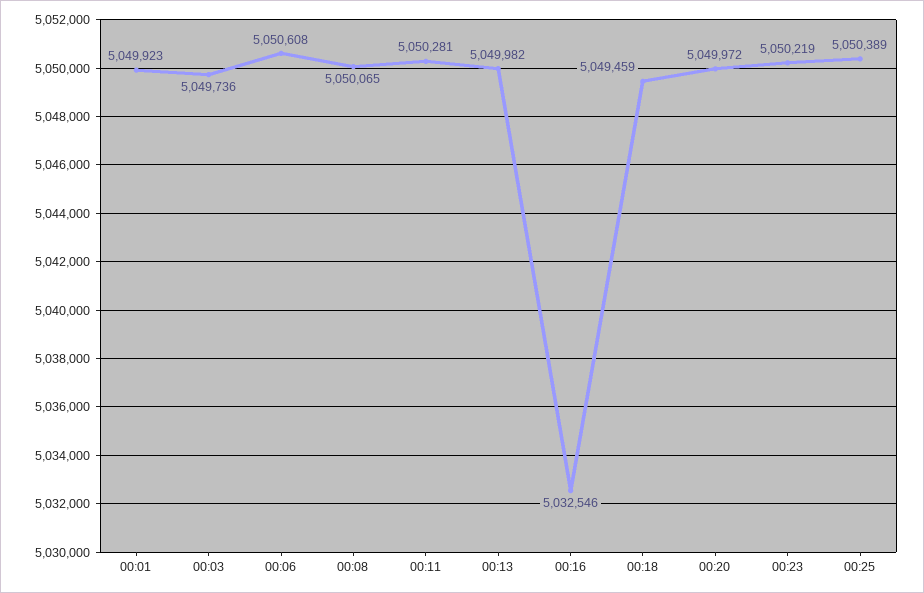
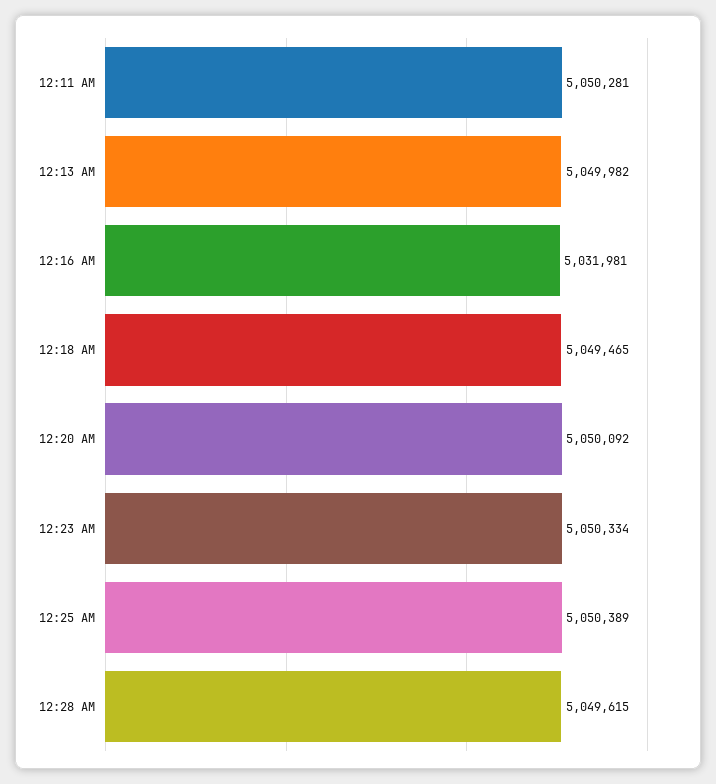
00:01: 5049923 -> none
00:03: 5049736 -> none
00:06: 5050608 -> none
00:08: 5050065 -> none
00:16: 5032546 -> 5031981
00:18: 5049459 -> 5049465
00:20: 5049972 -> 5050092
00:23: 5050219 -> 5050334
12:28 AM: none -> 5049615

